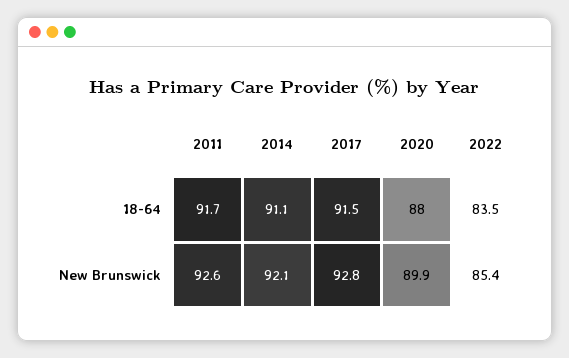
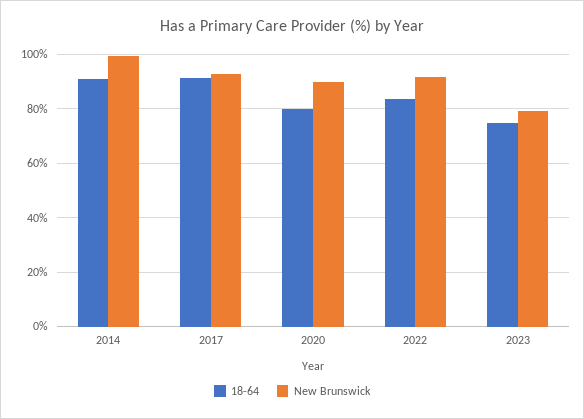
18-64, 2011: 91.7 -> none
18-64, 2020: 88 -> 80
New Brunswick, 2011: 92.6 -> none
New Brunswick, 2014: 92.1 -> 100
New Brunswick, 2022: 85.4 -> 92.5
18-64, 2023: none -> 75
New Brunswick, 2023: none -> 80

